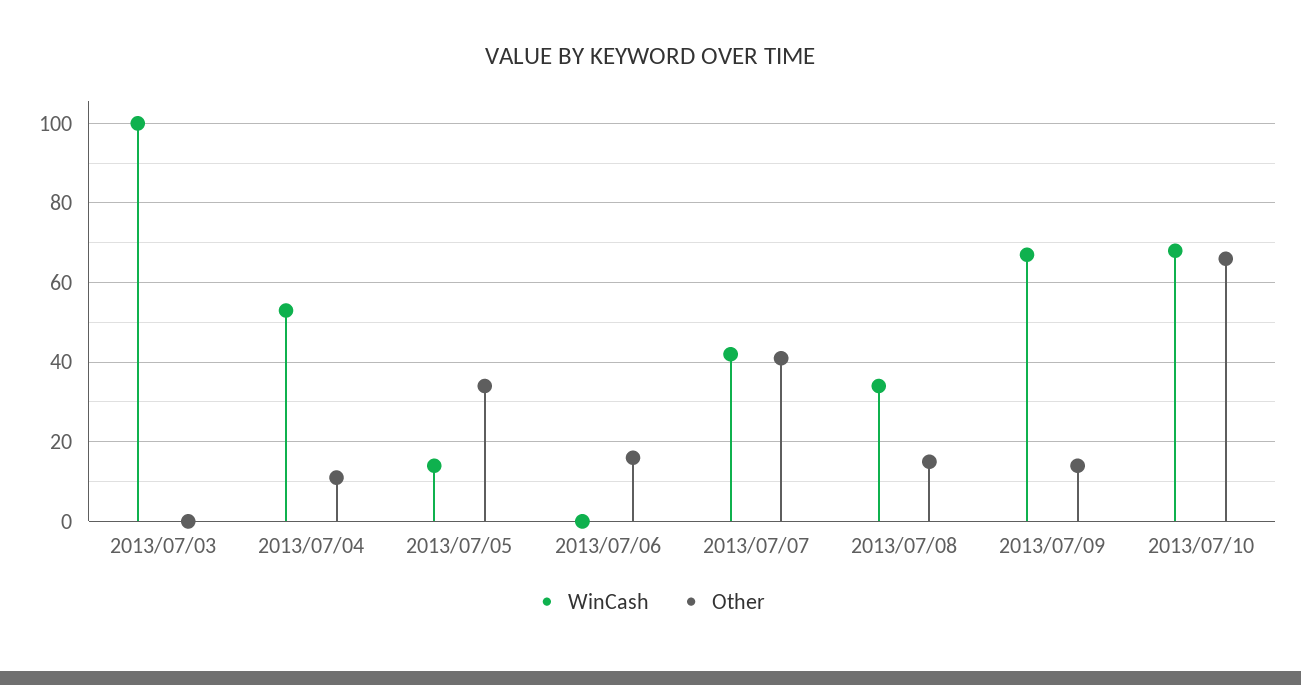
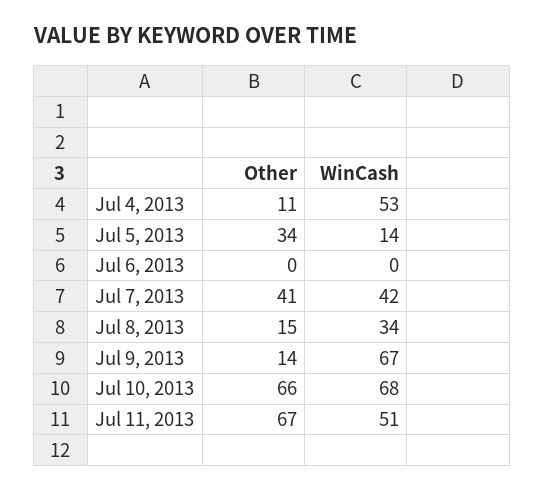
WinCash, 2013/07/03: 100 -> none
Other, 2013/07/03: 0 -> none
Other, 2013/07/06: 15 -> 0
Other, Jul 11, 2013: none -> 67
WinCash, Jul 11, 2013: none -> 51

